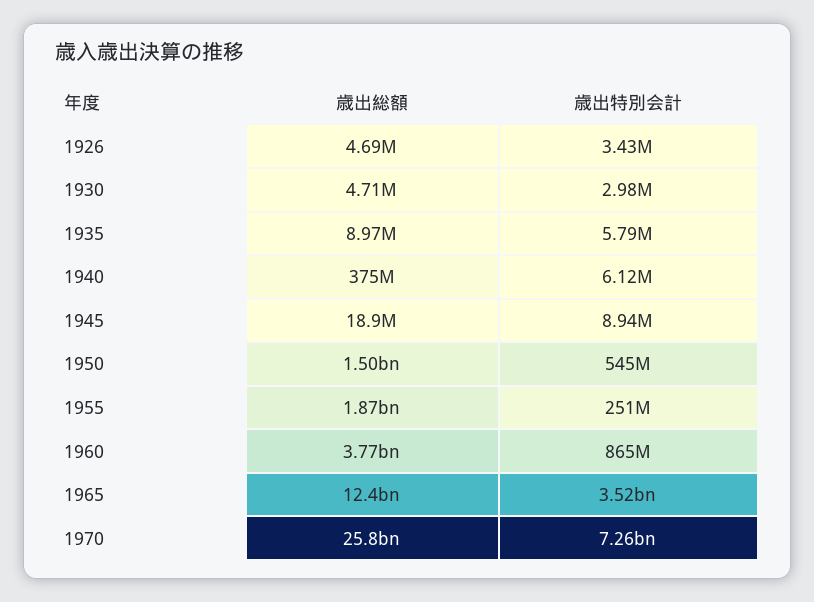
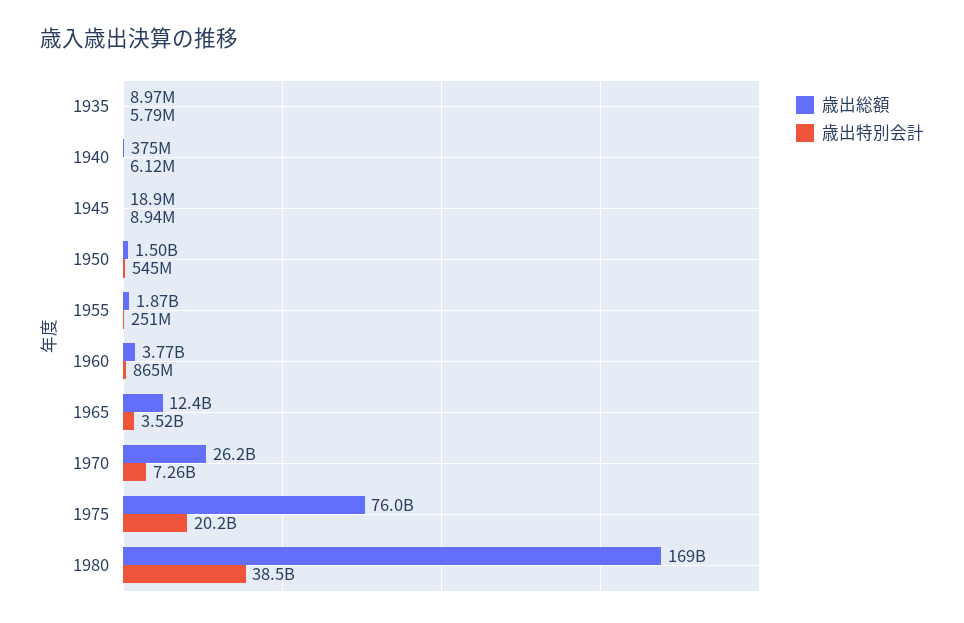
歳出総額, 1926: 4690000 -> none
歳出特別会計, 1926: 3430000 -> none
歳出総額, 1930: 4710000 -> none
歳出特別会計, 1930: 2980000 -> none
歳出総額, 1970: 25800000000 -> 26200000000
歳出総額, 1975: none -> 76000000000
歳出特別会計, 1975: none -> 20200000000
歳出総額, 1980: none -> 169000000000
歳出特別会計, 1980: none -> 38500000000

